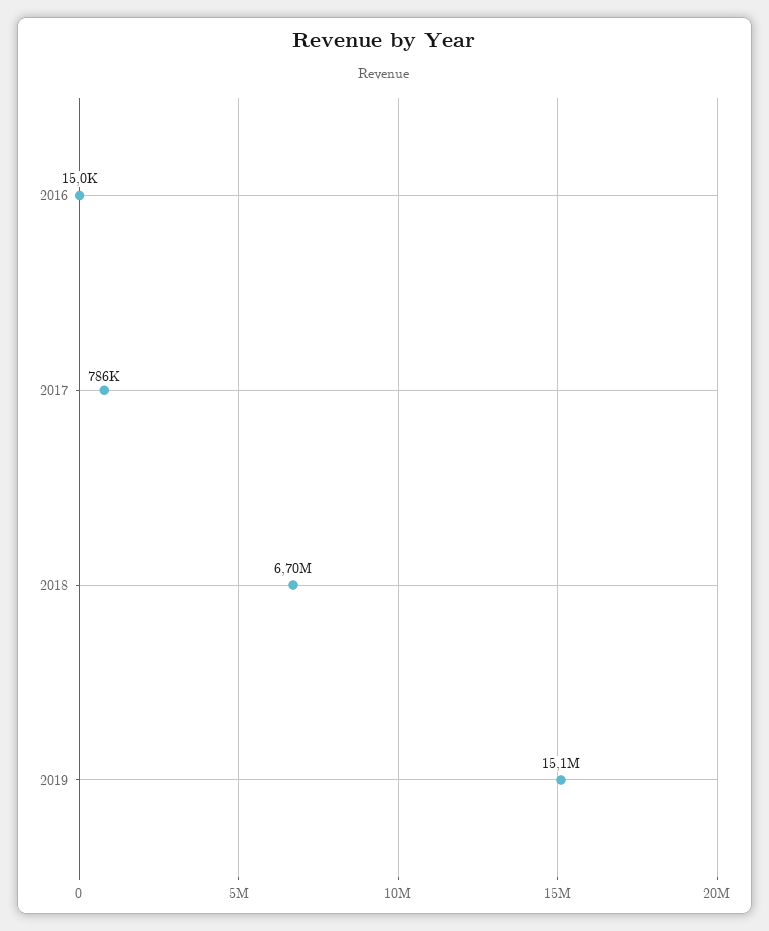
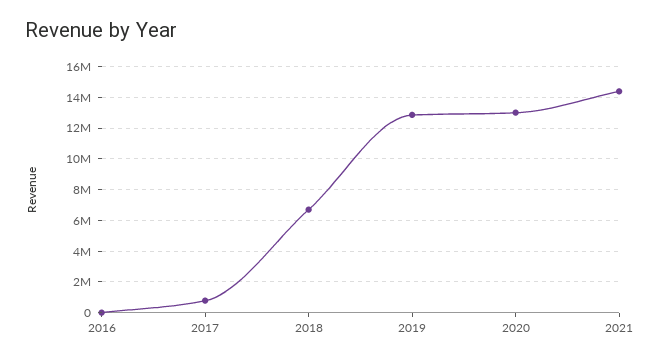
2019: 15100000 -> 13000000
2020: none -> 13000000
2021: none -> 14500000

